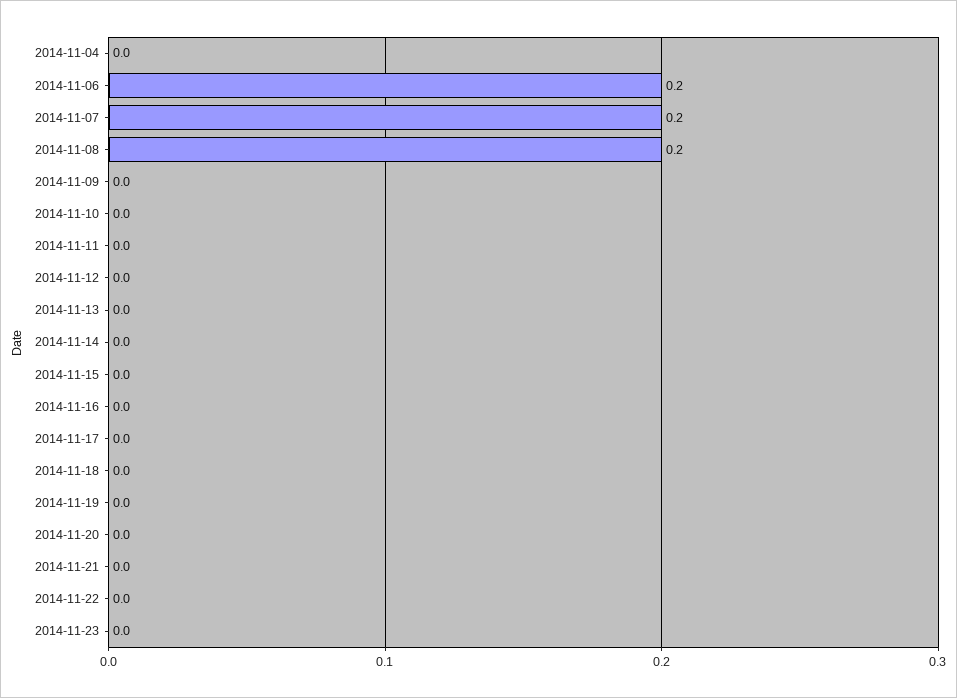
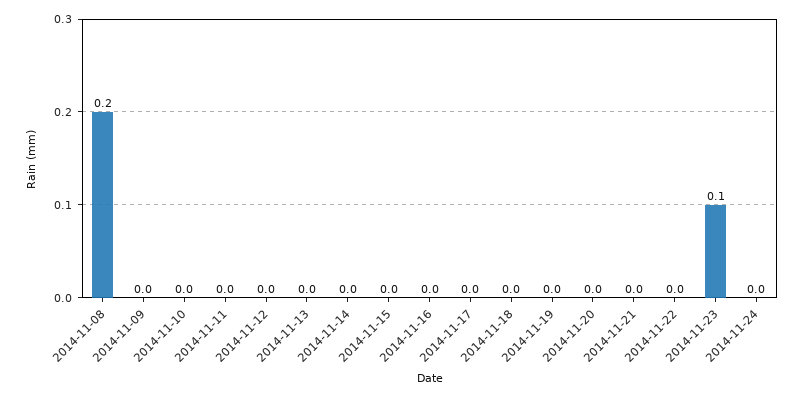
2014-11-04: 0 -> none
2014-11-06: 0.2 -> none
2014-11-07: 0.2 -> none
2014-11-23: 0 -> 0.1
2014-11-24: none -> 0

